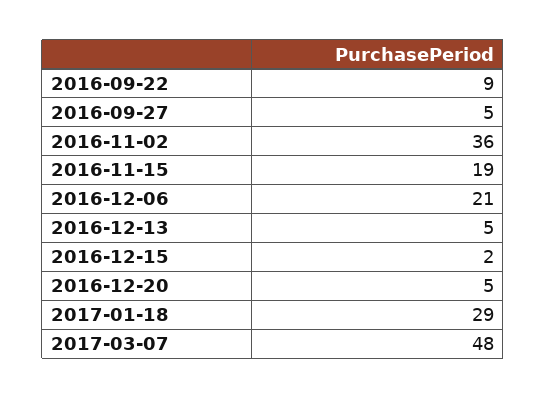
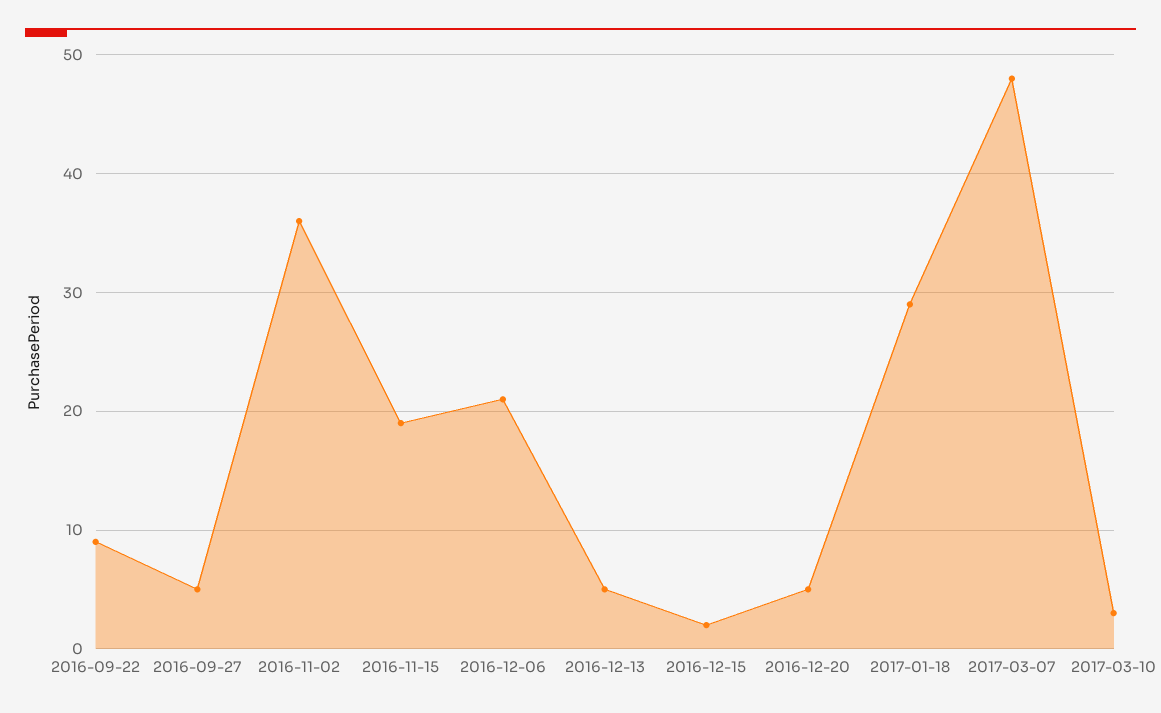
2017-03-10: none -> 3

